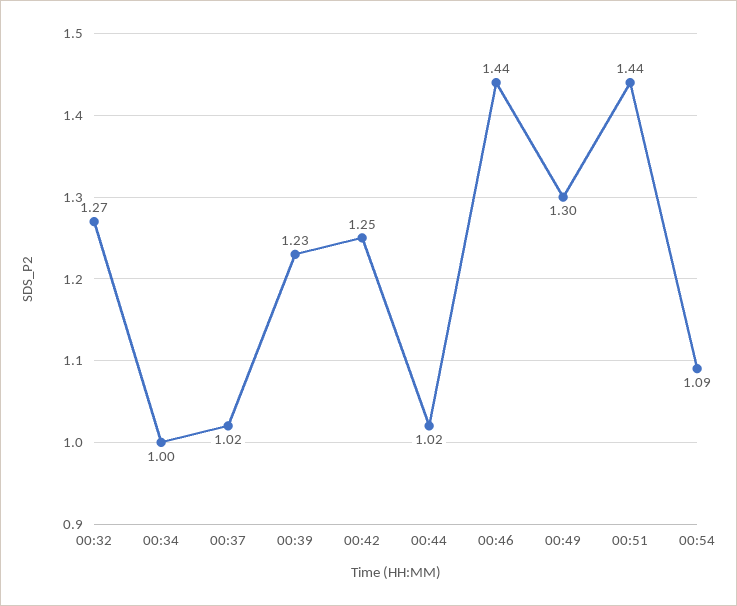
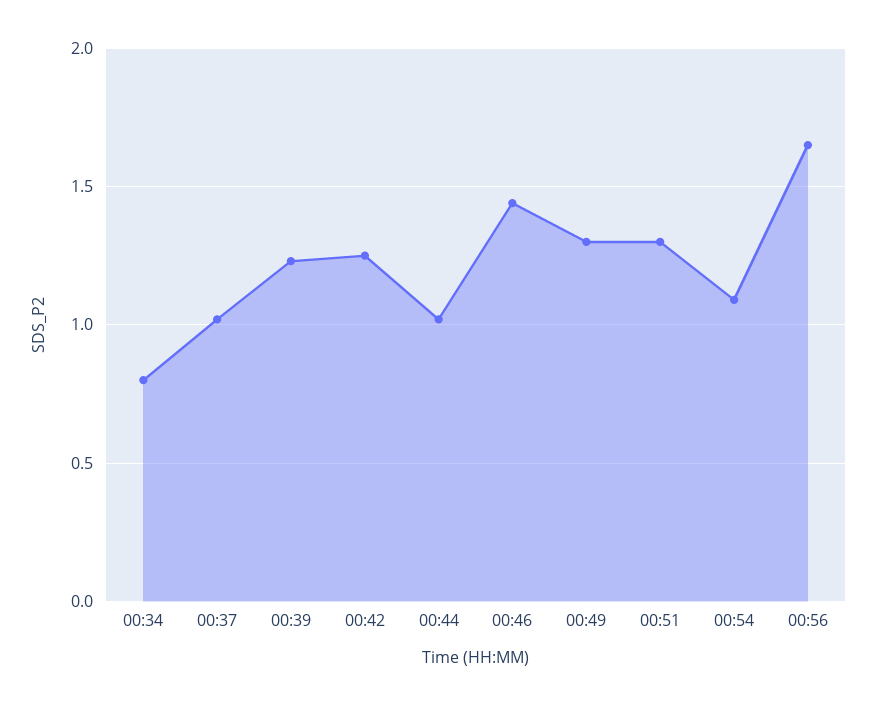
00:32: 1.27 -> none
00:34: 1 -> 0.8
00:51: 1.44 -> 1.3
00:56: none -> 1.65

